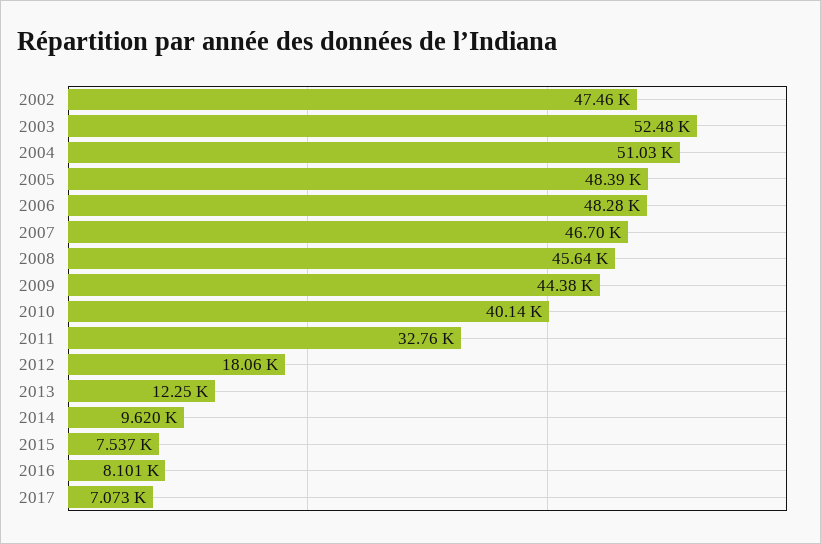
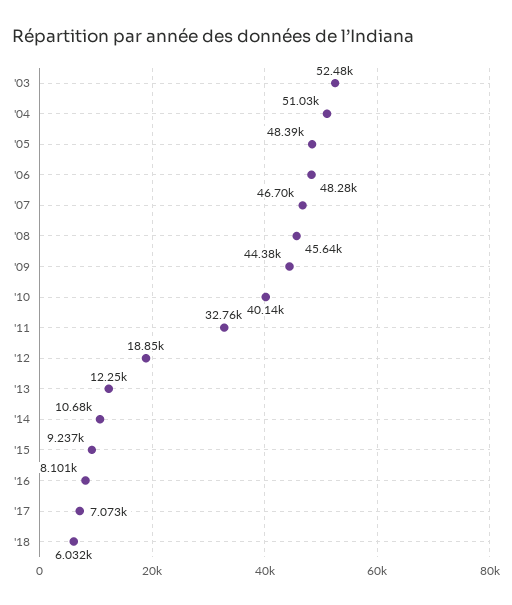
2002: 47460 -> none
2012: 18060 -> 18850
2014: 9620 -> 10680
2015: 7537 -> 9237
'18: none -> 6032

